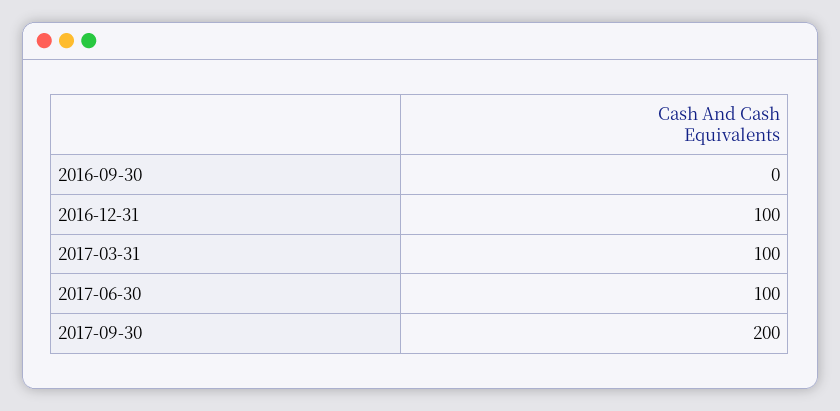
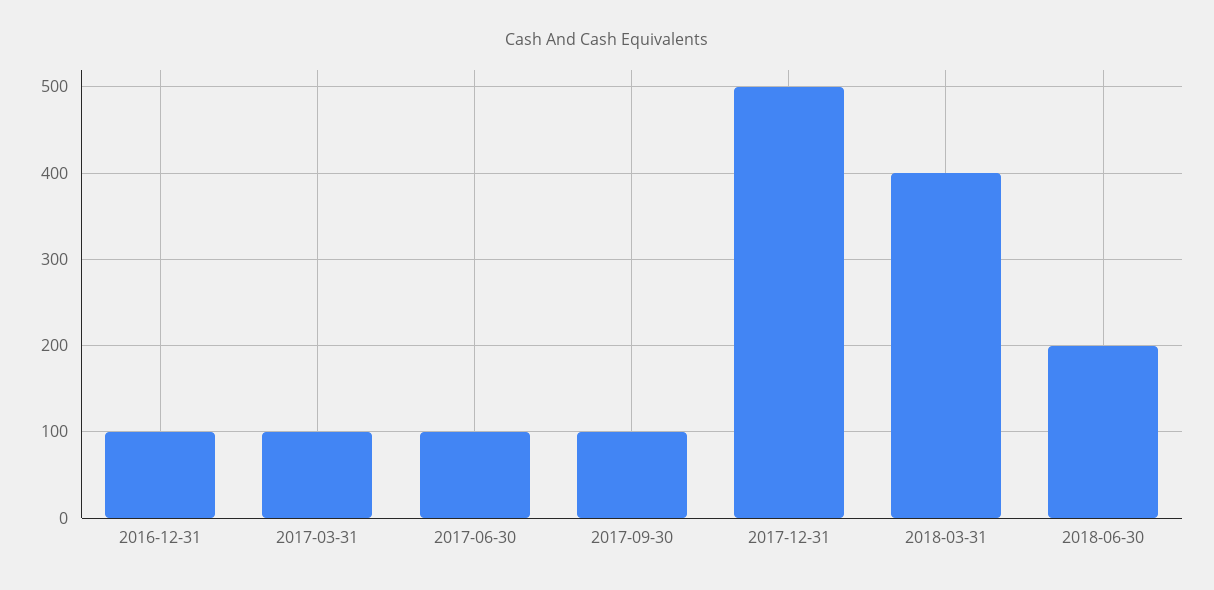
2016-09-30: 0 -> none
2017-09-30: 200 -> 100
2017-12-31: none -> 500
2018-03-31: none -> 400
2018-06-30: none -> 200

